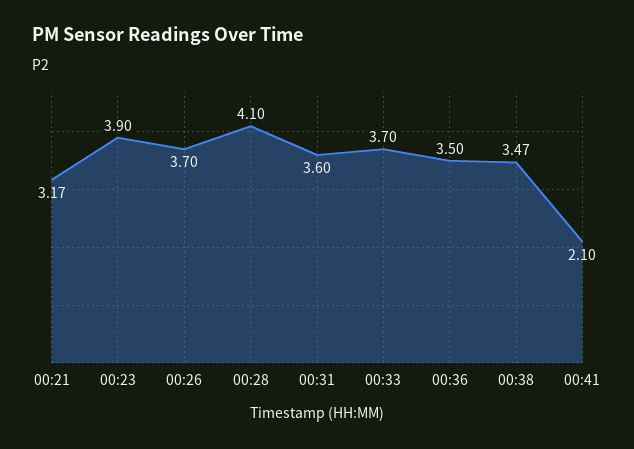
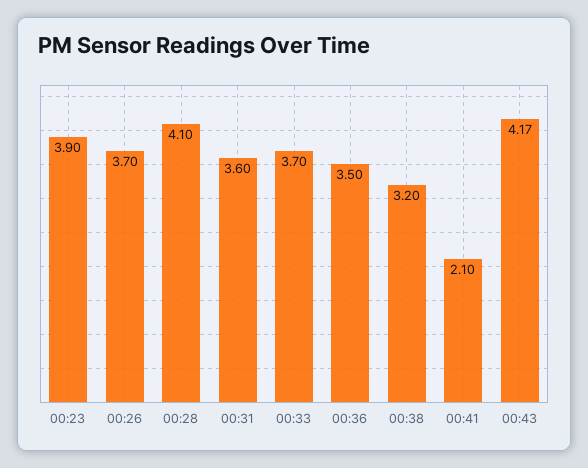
00:21: 3.17 -> none
00:38: 3.47 -> 3.2
00:43: none -> 4.17

